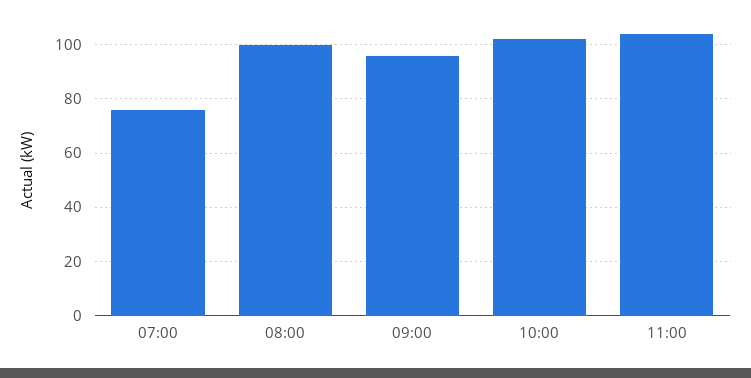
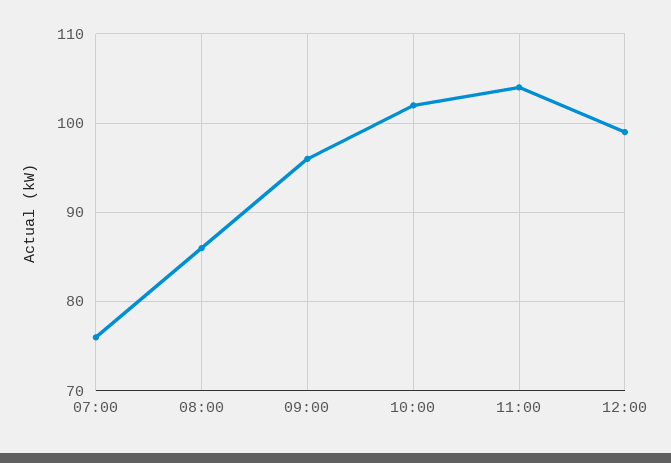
08:00: 100 -> 86
12:00: none -> 99

